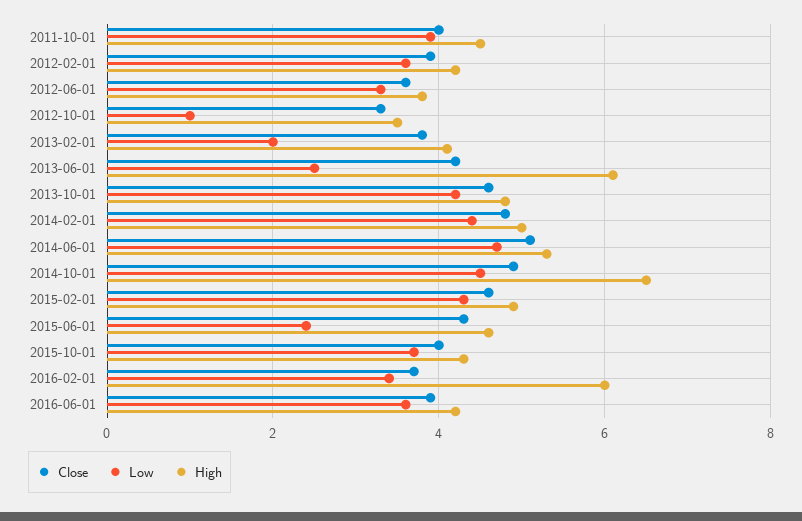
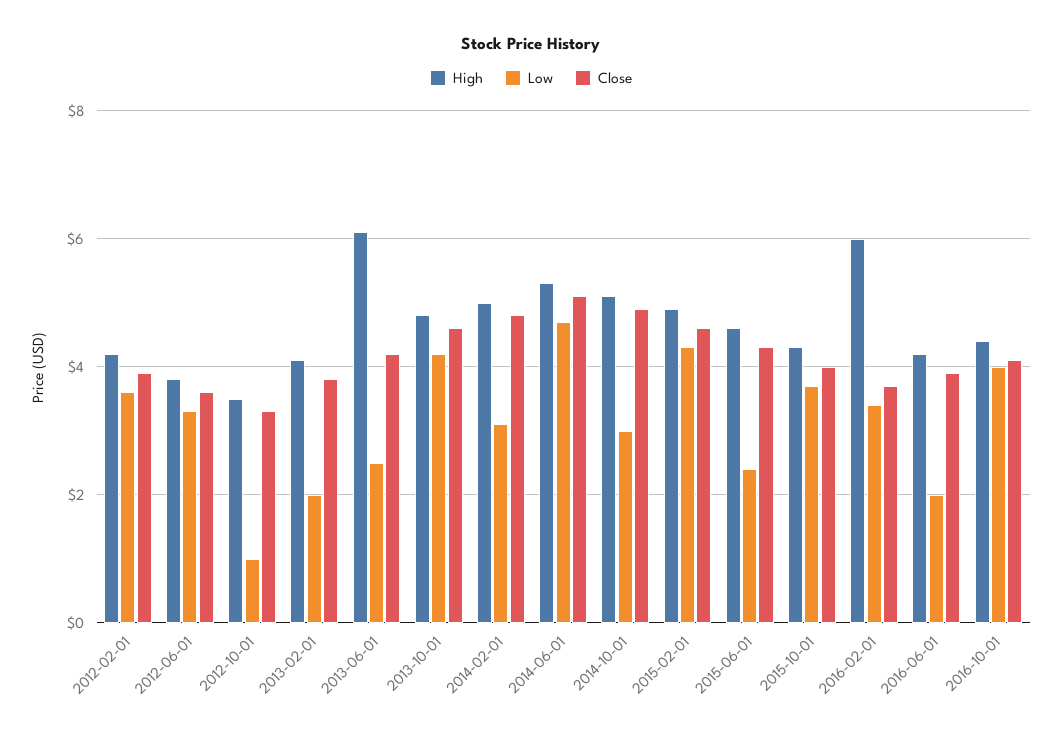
Close, 2011-10-01: 4 -> none
Low, 2011-10-01: 4 -> none
High, 2011-10-01: 4.5 -> none
Low, 2014-02-01: 4.5 -> 3
Low, 2014-10-01: 4.5 -> 3
High, 2014-10-01: 6.5 -> 5
Low, 2016-06-01: 3.5 -> 2
High, 2016-10-01: none -> 4.5
Low, 2016-10-01: none -> 4
Close, 2016-10-01: none -> 4

